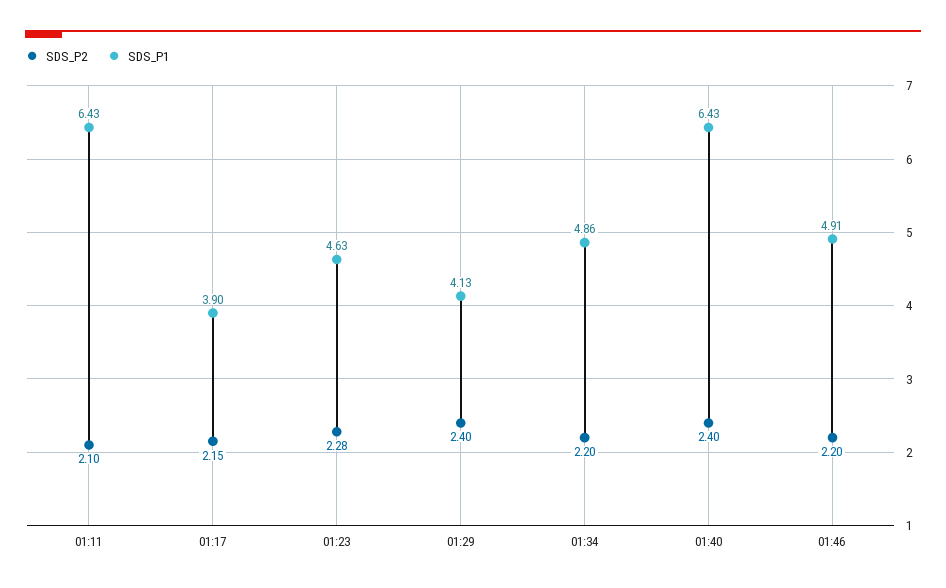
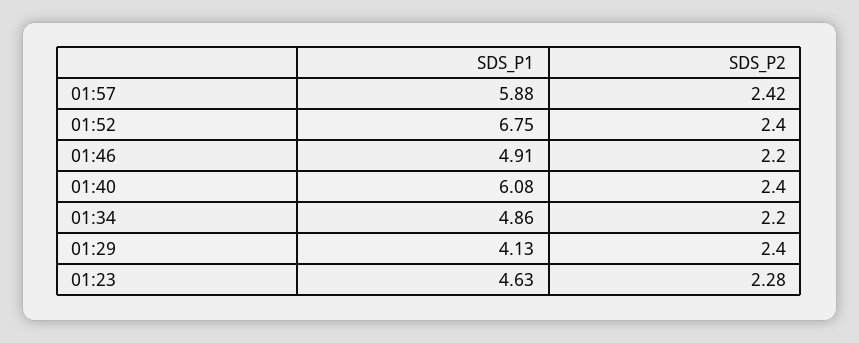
SDS_P2, 01:11: 2.1 -> none
SDS_P1, 01:11: 6.43 -> none
SDS_P2, 01:17: 2.15 -> none
SDS_P1, 01:17: 3.9 -> none
SDS_P1, 01:40: 6.43 -> 6.08
SDS_P1, 01:57: none -> 5.88
SDS_P2, 01:57: none -> 2.42
SDS_P1, 01:52: none -> 6.75
SDS_P2, 01:52: none -> 2.4

